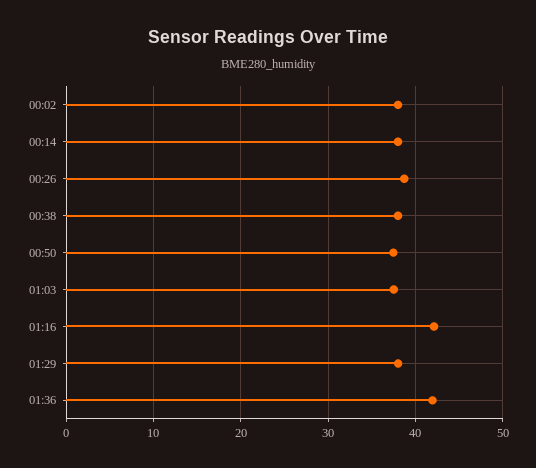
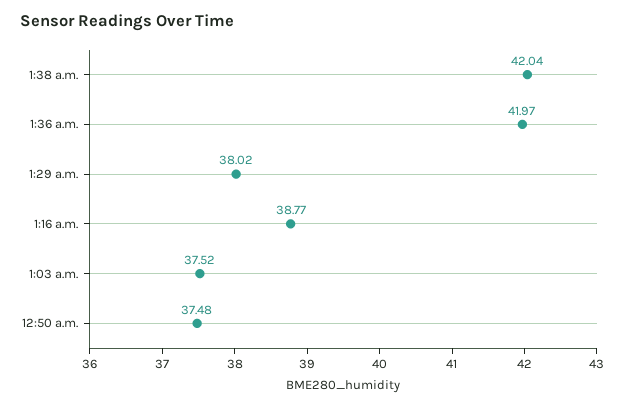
00:02: 38 -> none
00:14: 38 -> none
00:26: 39 -> none
00:38: 38 -> none
01:16: 42 -> 38.77
1:38 a.m.: none -> 42.04

